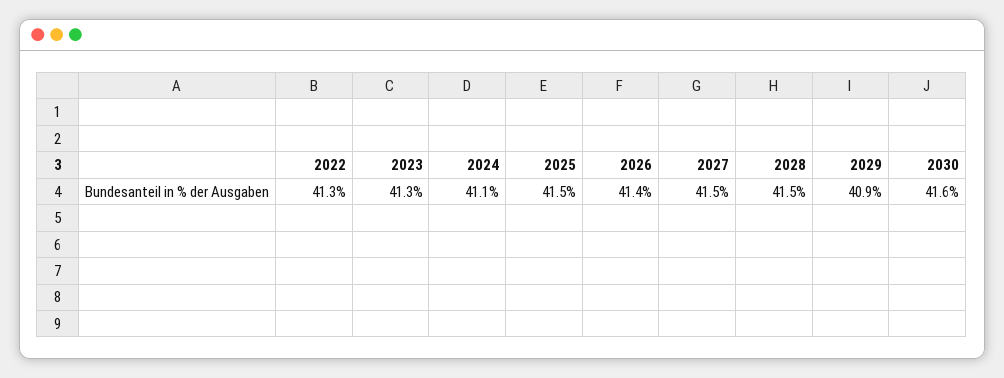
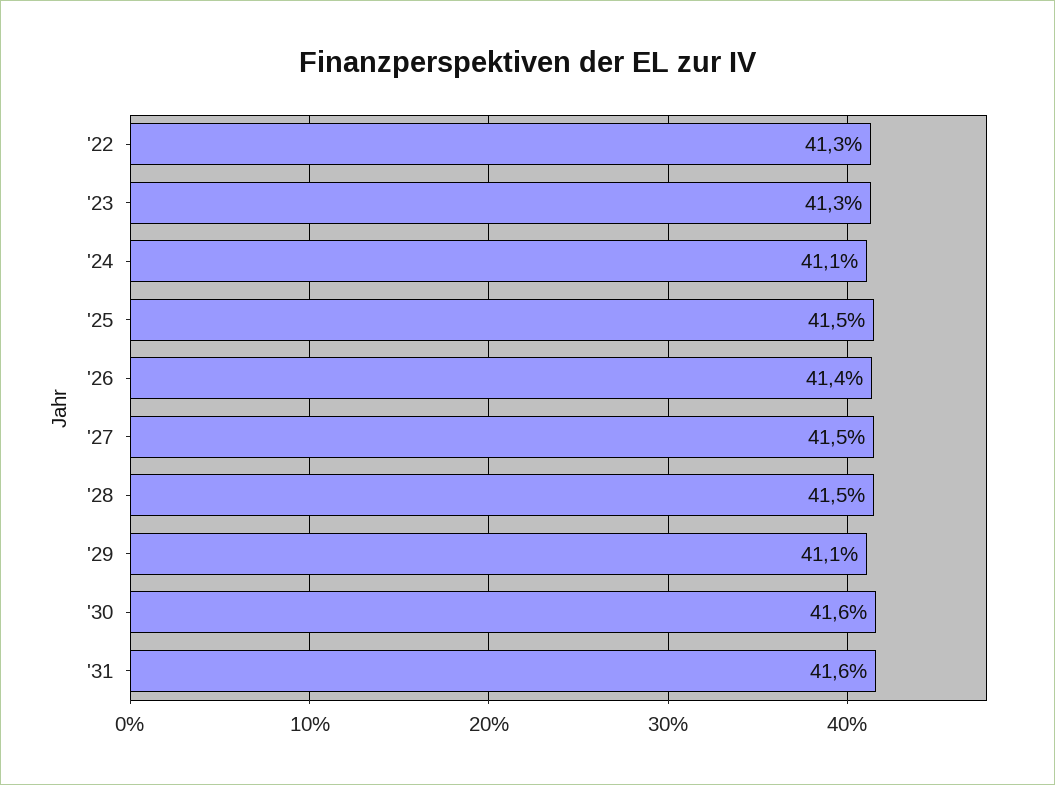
2029: 40.9 -> 41.1
'31: none -> 41.6

